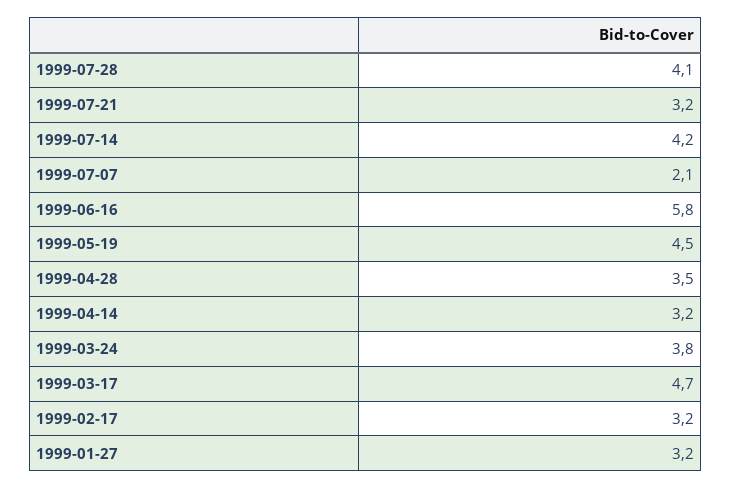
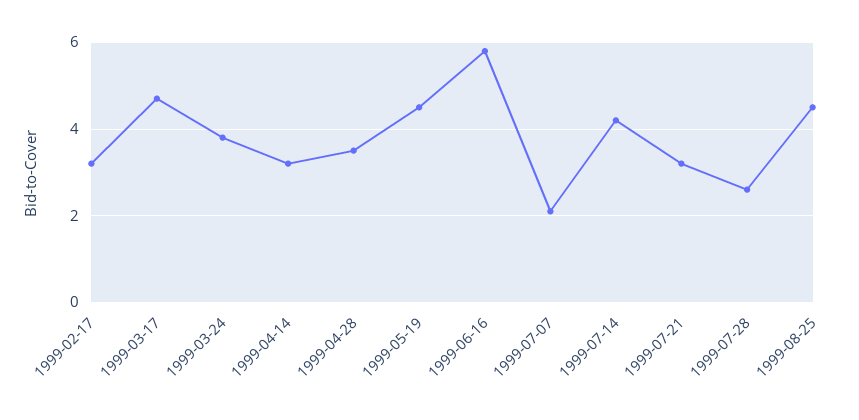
1999-07-28: 4.1 -> 2.5
1999-01-27: 3.2 -> none
1999-08-25: none -> 4.5

